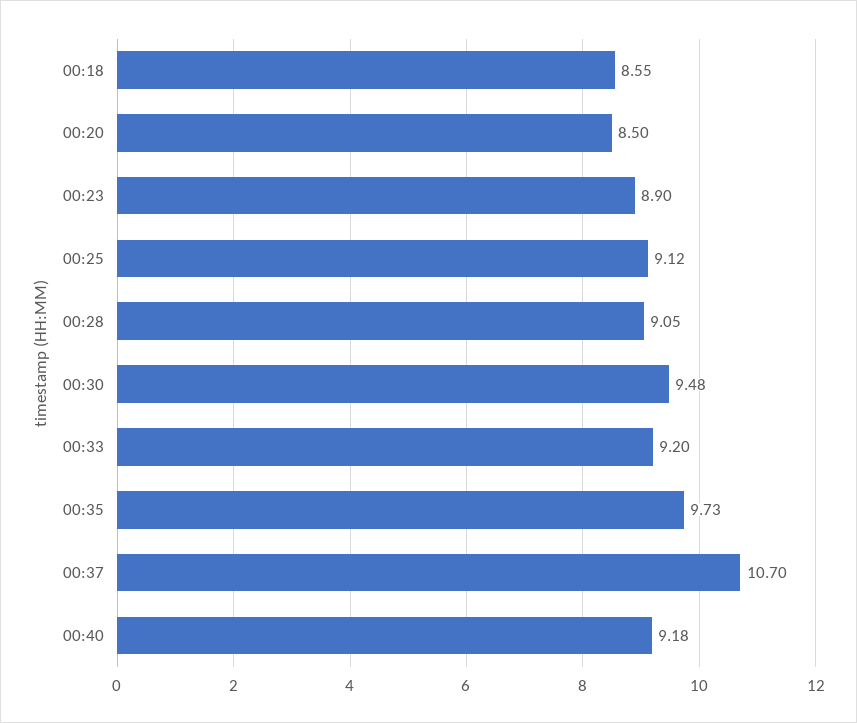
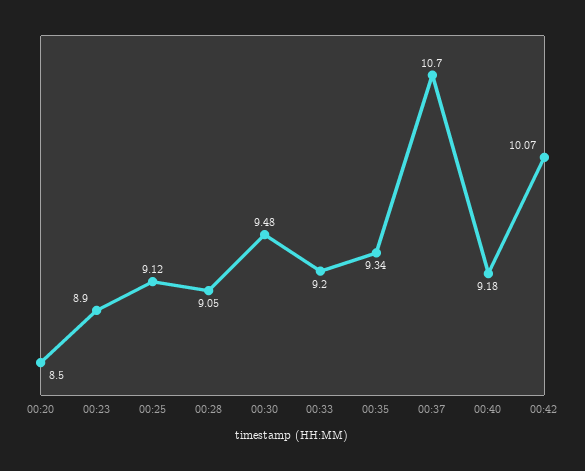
00:18: 8.55 -> none
00:35: 9.73 -> 9.34
00:42: none -> 10.07

